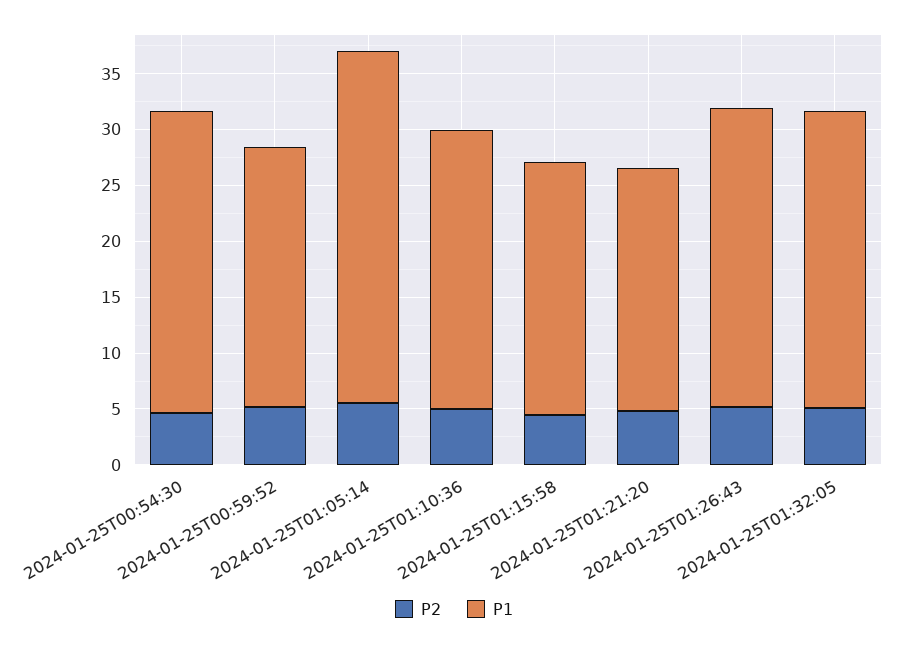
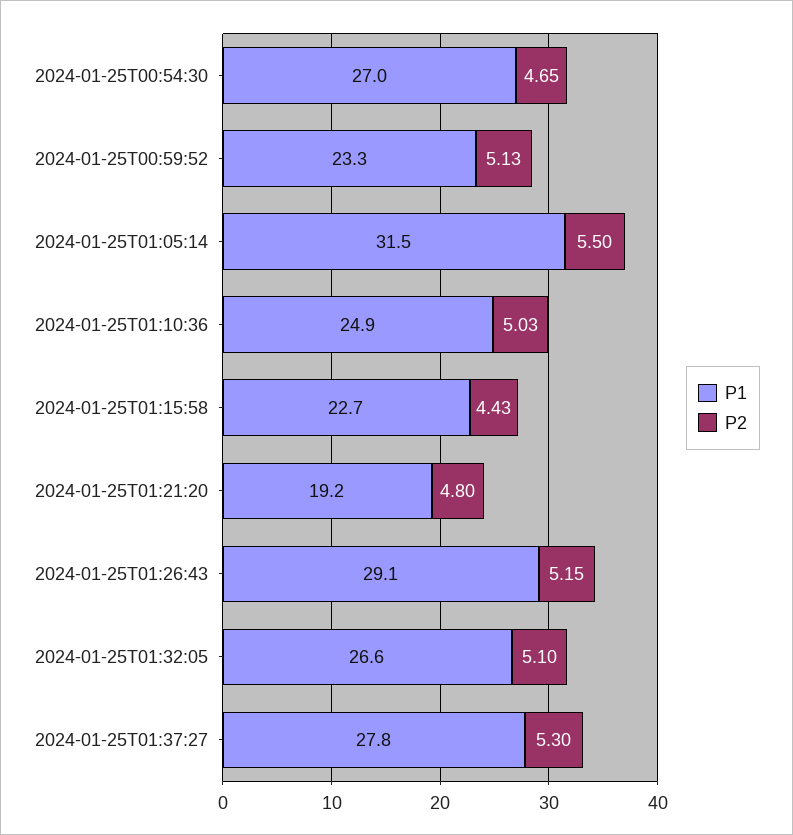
P1, 2024-01-25T01:21:20: 22 -> 19.2
P1, 2024-01-25T01:26:43: 27 -> 29.1
P1, 2024-01-25T01:37:27: none -> 27.8
P2, 2024-01-25T01:37:27: none -> 5.3

